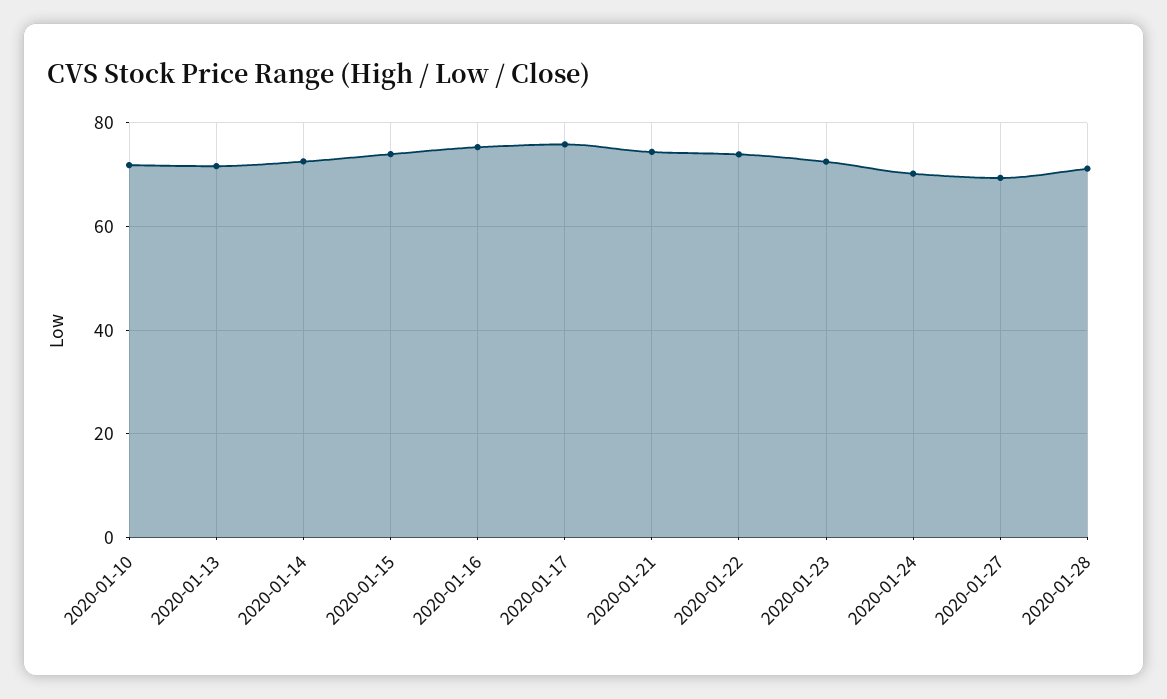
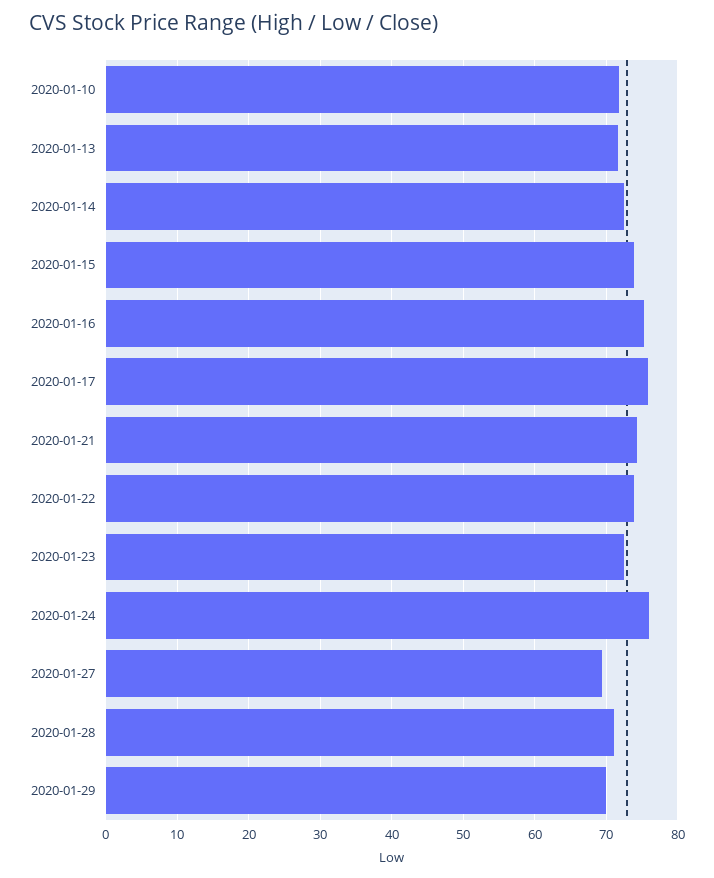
2020-01-24: 70 -> 76
2020-01-29: none -> 70

